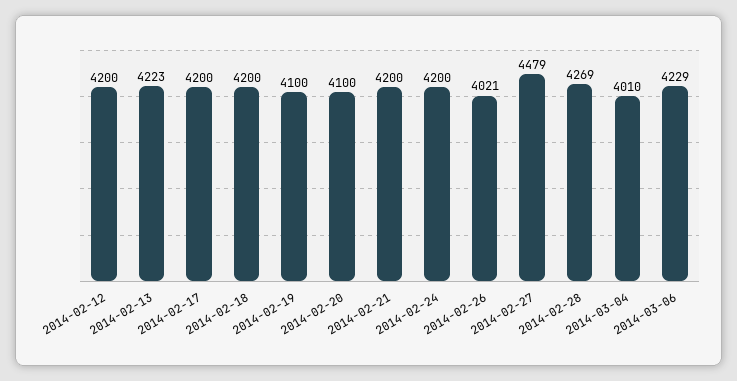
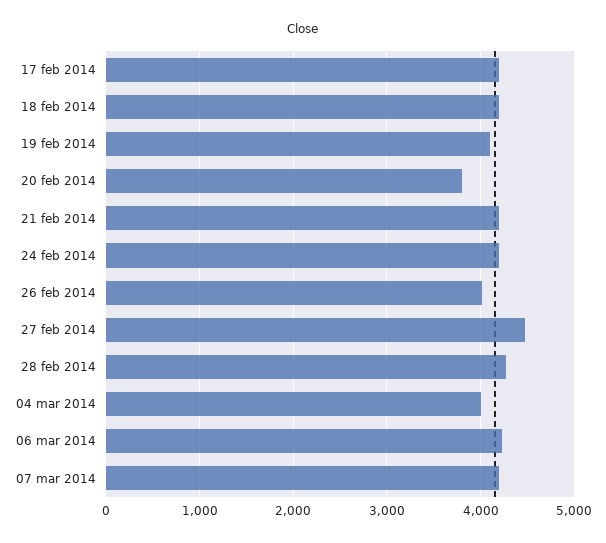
2014-02-12: 4200 -> none
2014-02-13: 4223 -> none
2014-02-20: 4100 -> 3800
07 mar 2014: none -> 4200

